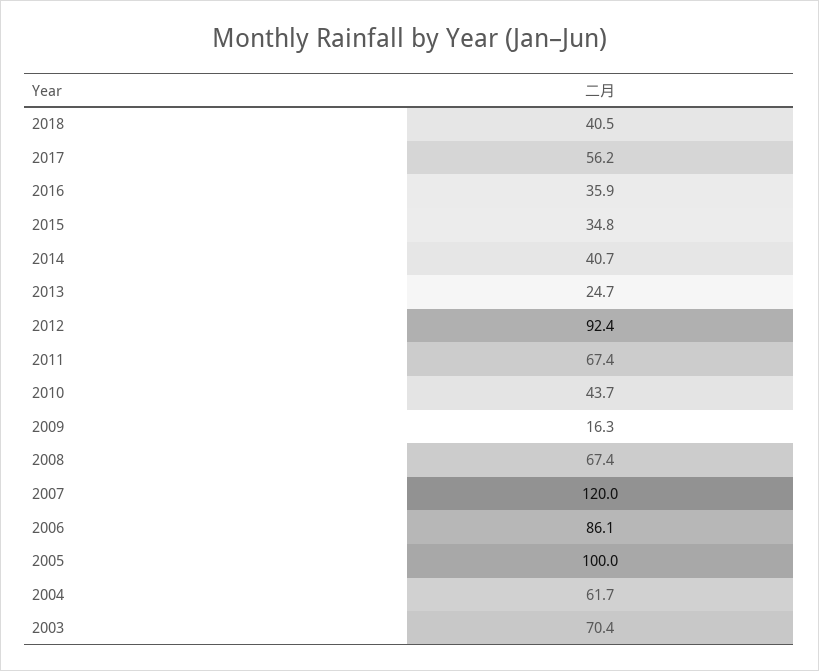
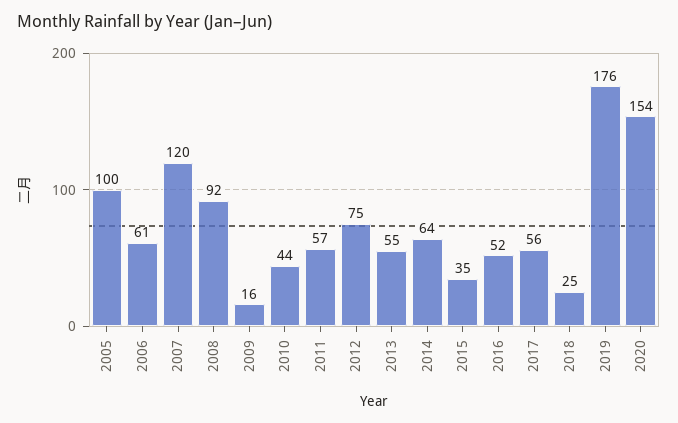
2018: 40.5 -> 25
2016: 35.9 -> 52
2014: 40.7 -> 64
2013: 24.7 -> 55
2012: 92.4 -> 75
2011: 67.4 -> 57
2008: 67.4 -> 92
2006: 86.1 -> 61
2004: 61.7 -> none
2003: 70.4 -> none
2019: none -> 176
2020: none -> 154

